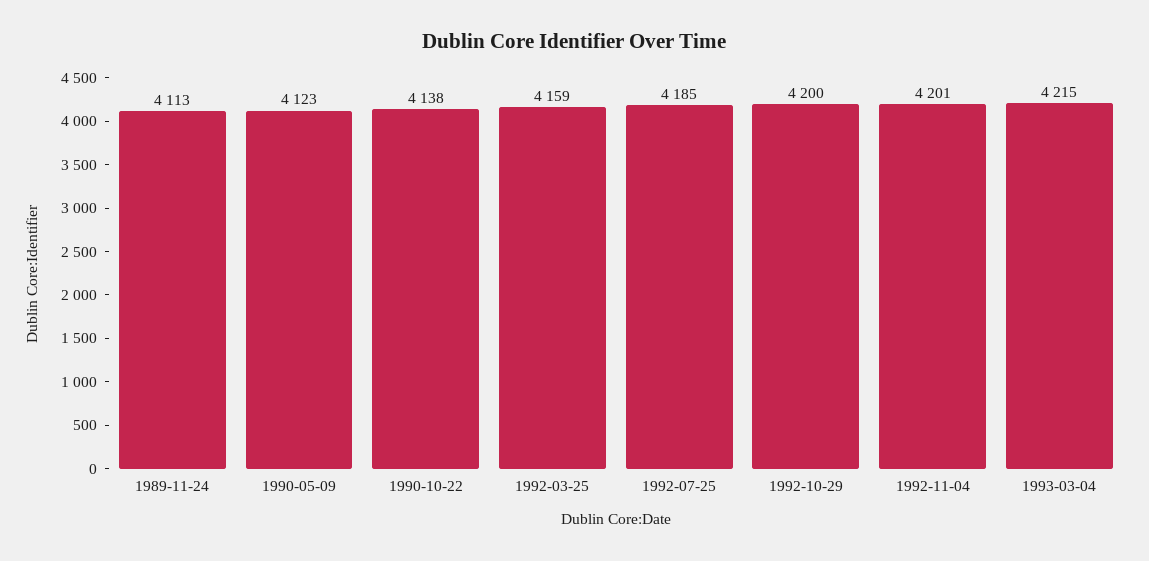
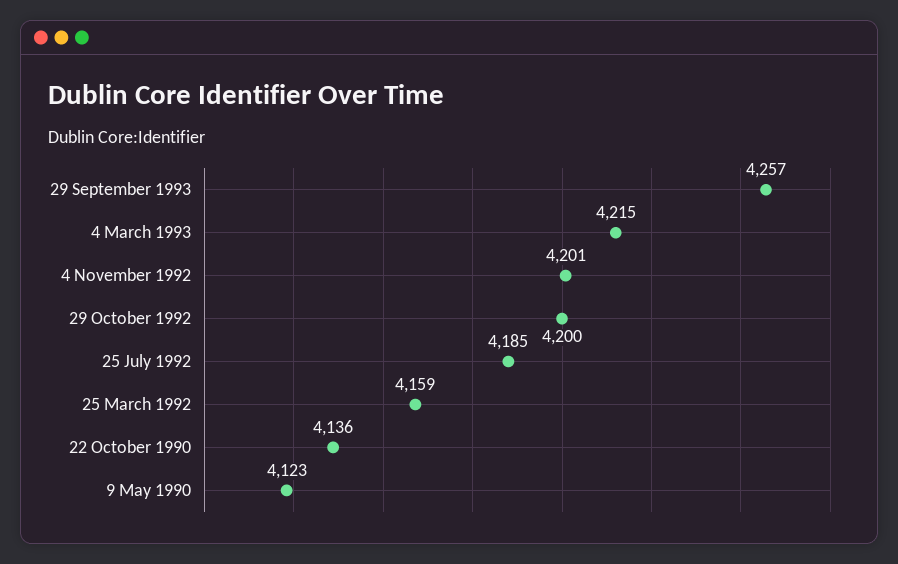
1989-11-24: 4113 -> none
1990-10-22: 4138 -> 4136
29 September 1993: none -> 4257

